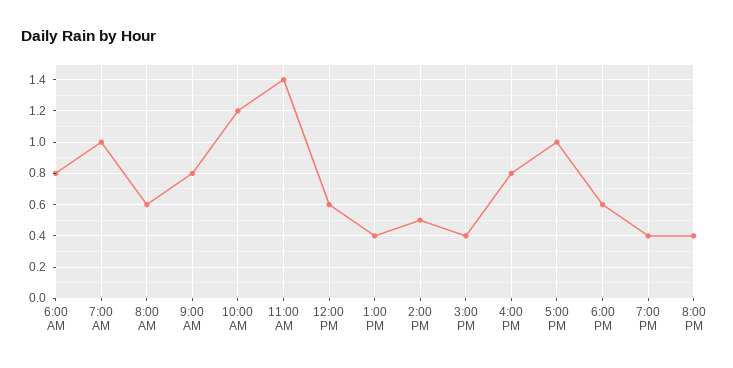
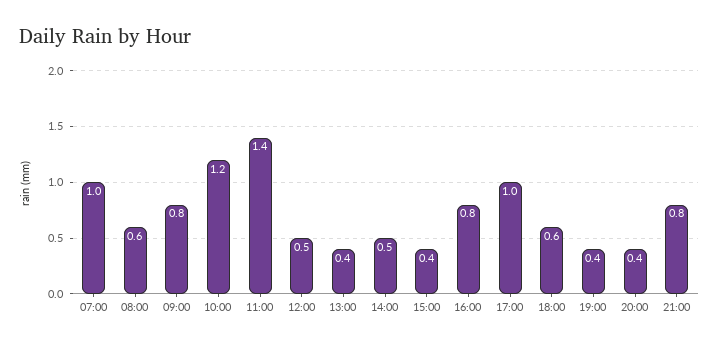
6:00 AM: 0.8 -> none
12:00 PM: 0.6 -> 0.5
21:00: none -> 0.8

